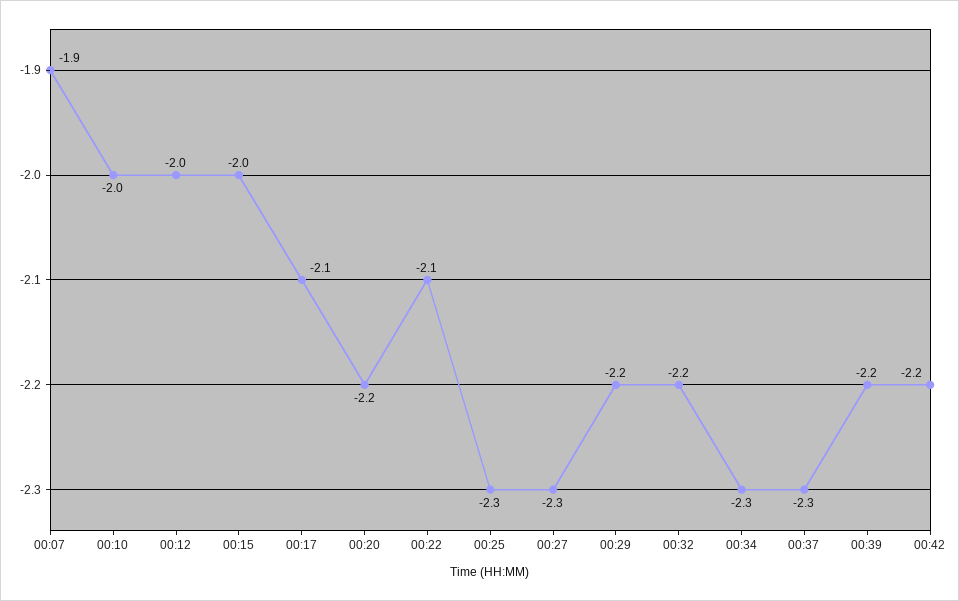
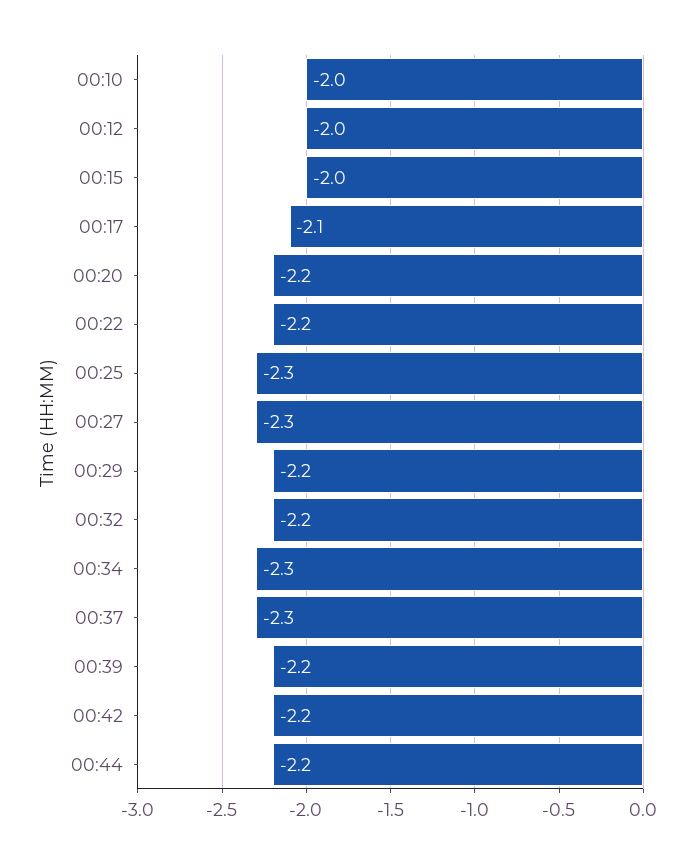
00:07: -1.9 -> none
00:22: -2.1 -> -2.2
00:44: none -> -2.2

